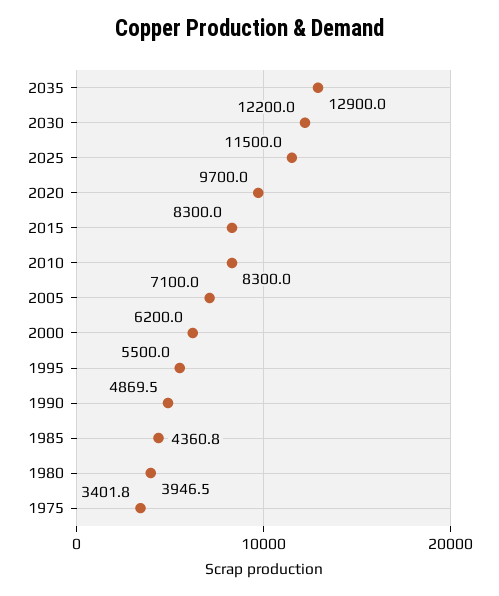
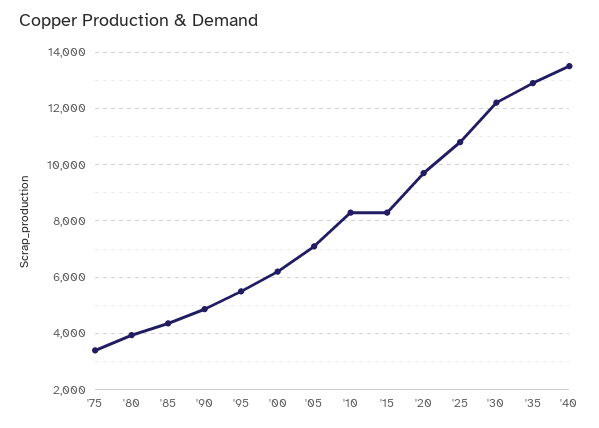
2025: 11500 -> 10750
'40: none -> 13500

